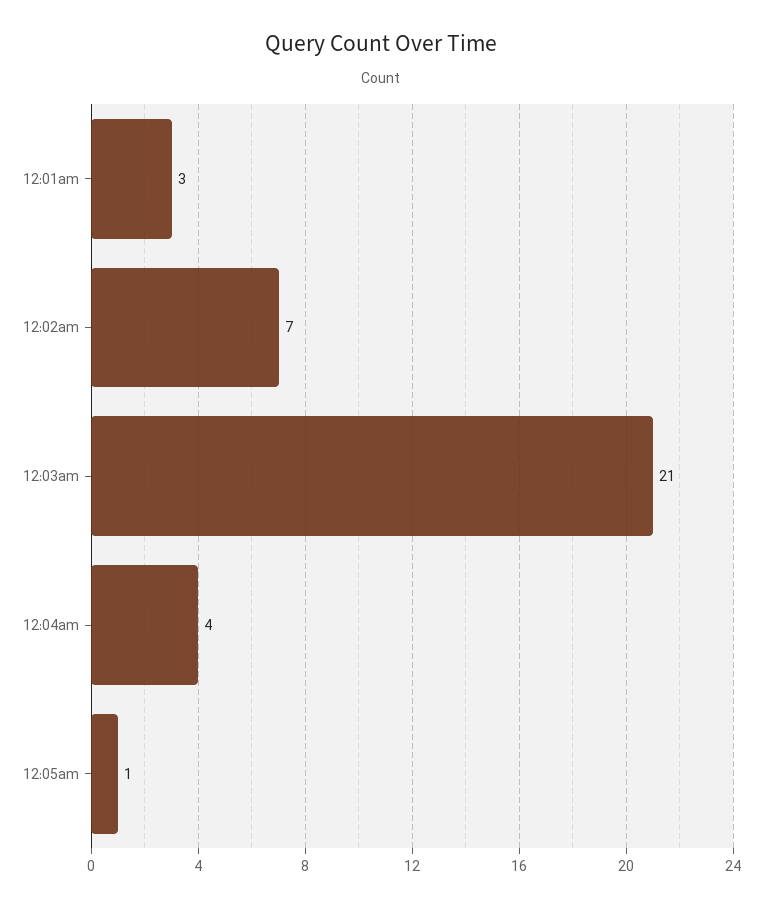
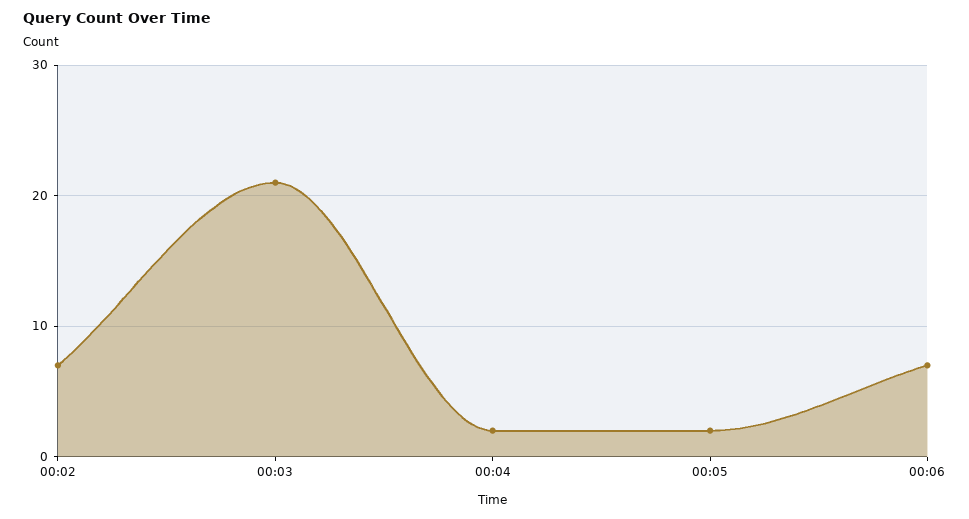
12:01am: 3 -> none
12:04am: 4 -> 2
12:05am: 1 -> 2
00:06: none -> 7

